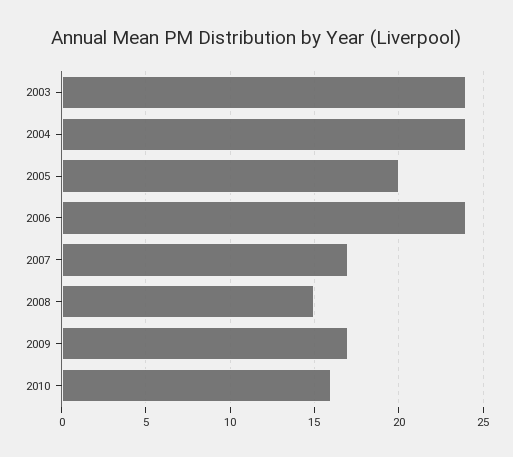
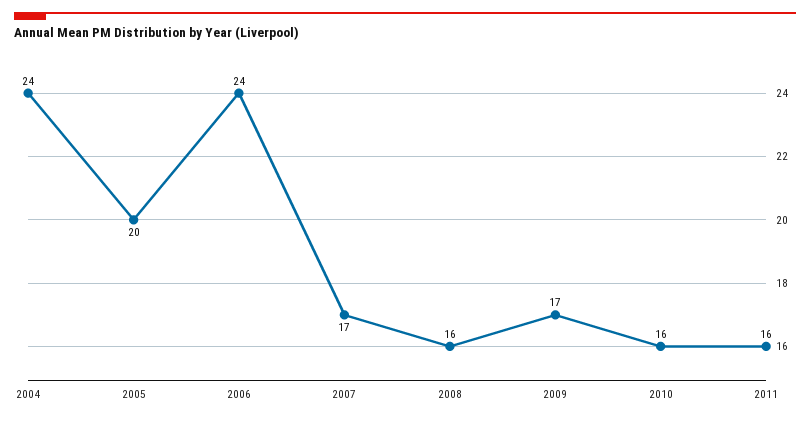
2003: 24 -> none
2008: 15 -> 16
2011: none -> 16

